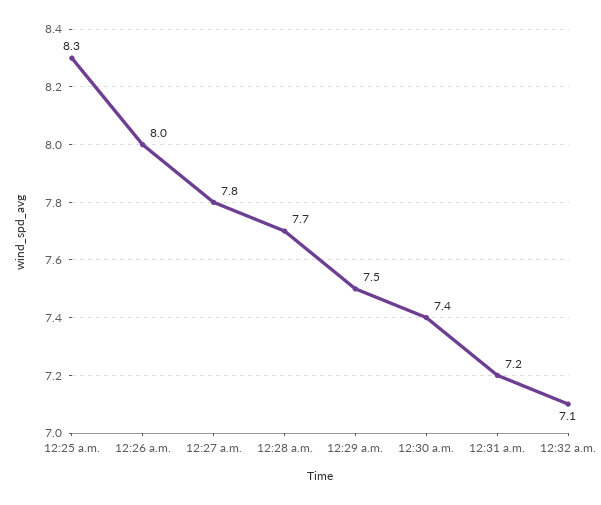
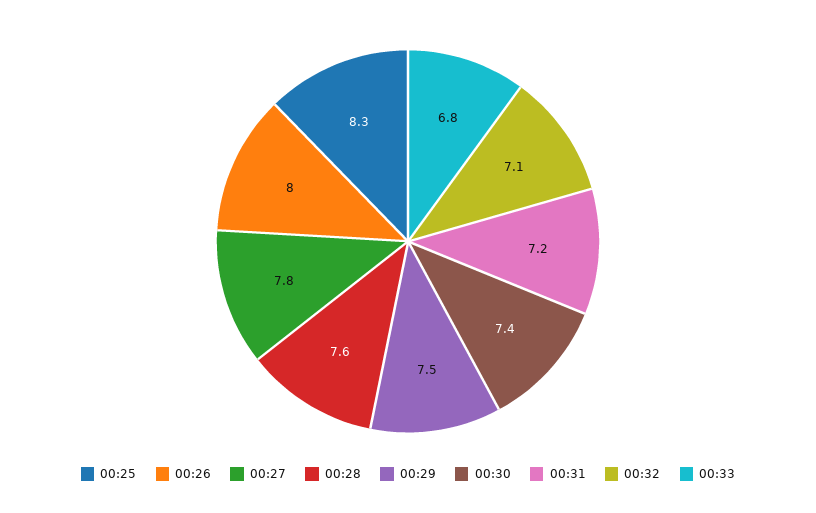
12:28 a.m.: 7.7 -> 7.6
00:33: none -> 6.8

